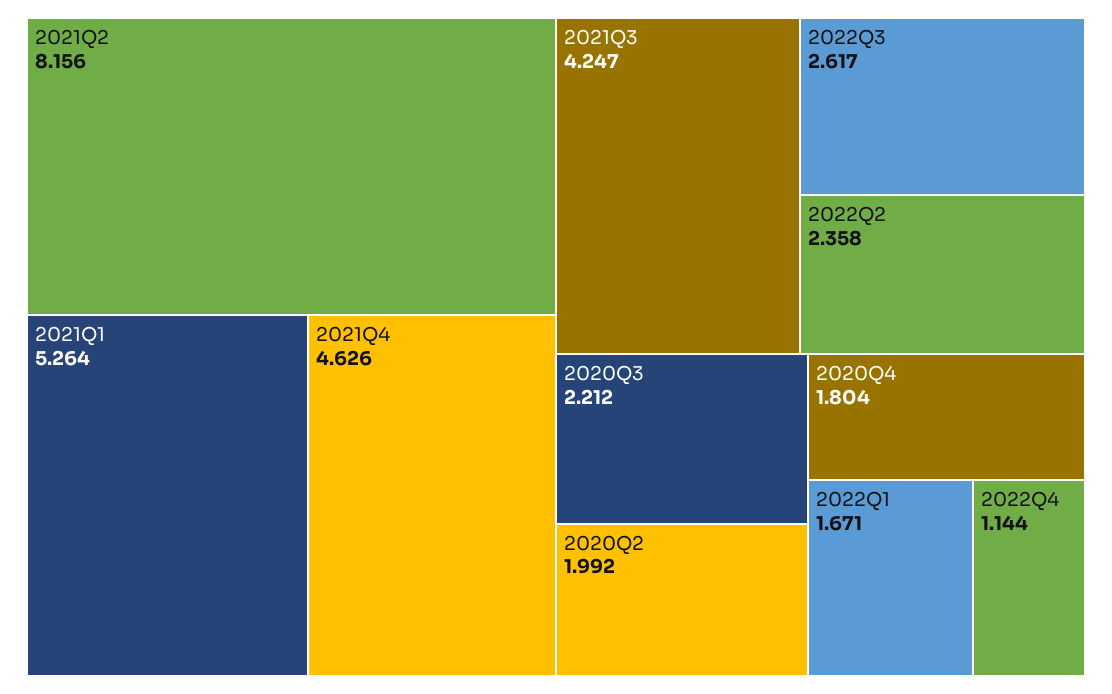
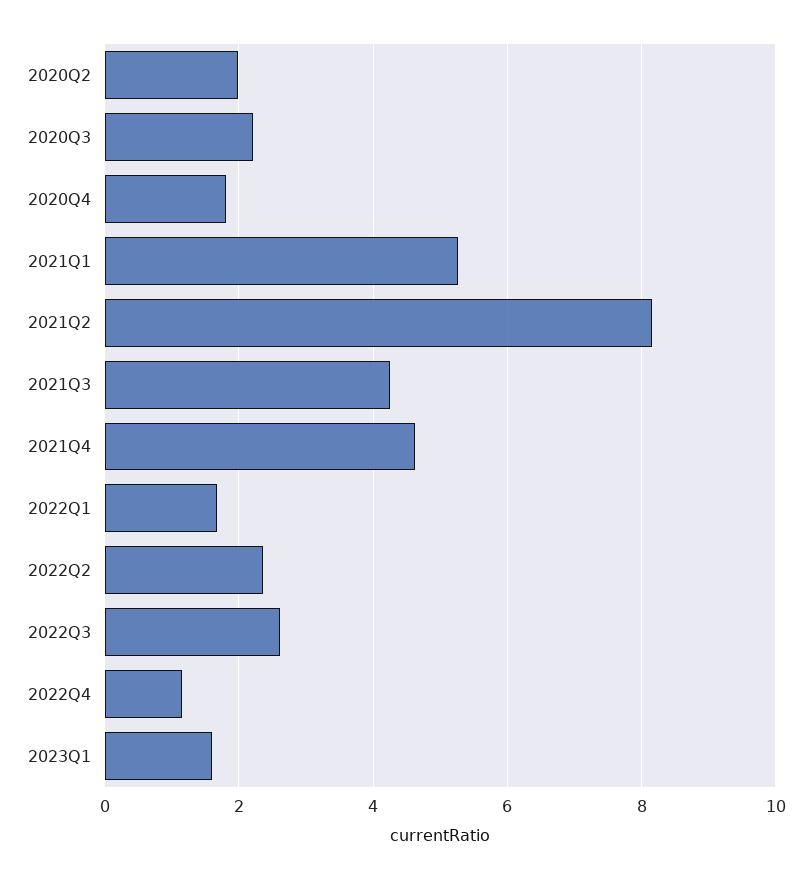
2023Q1: none -> 1.6

